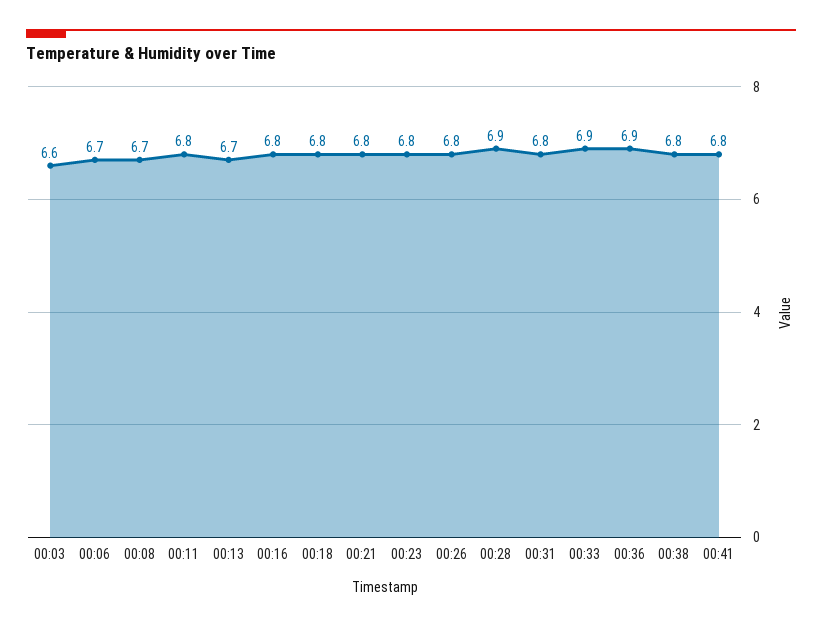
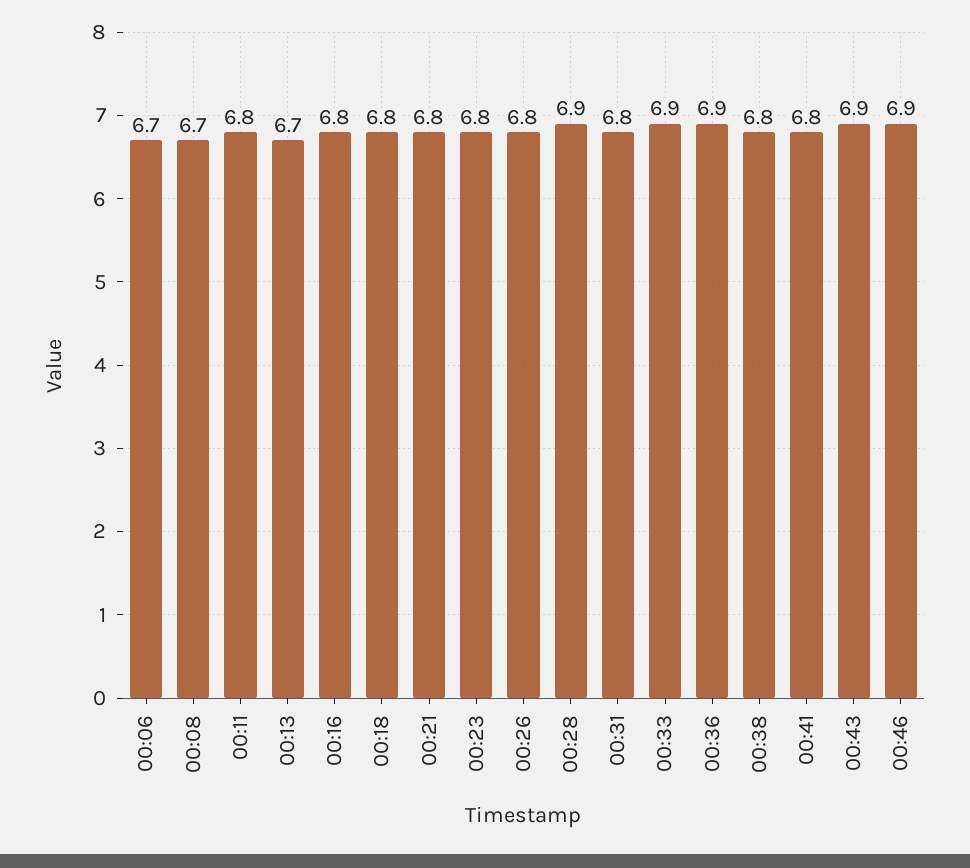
00:03: 6.6 -> none
00:43: none -> 6.9
00:46: none -> 6.9

